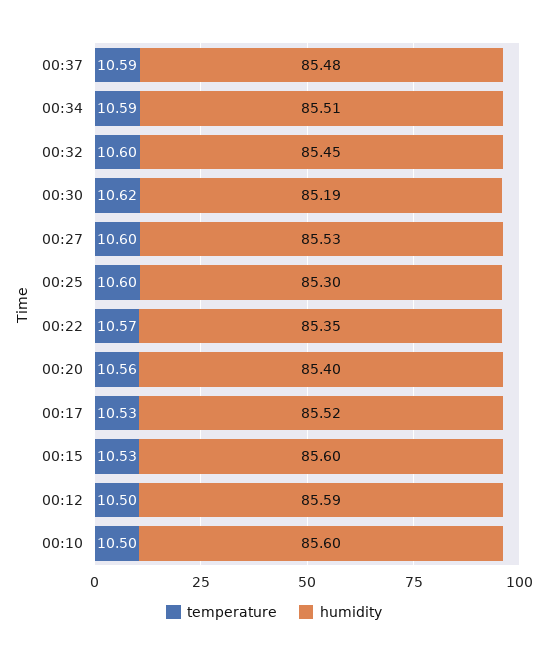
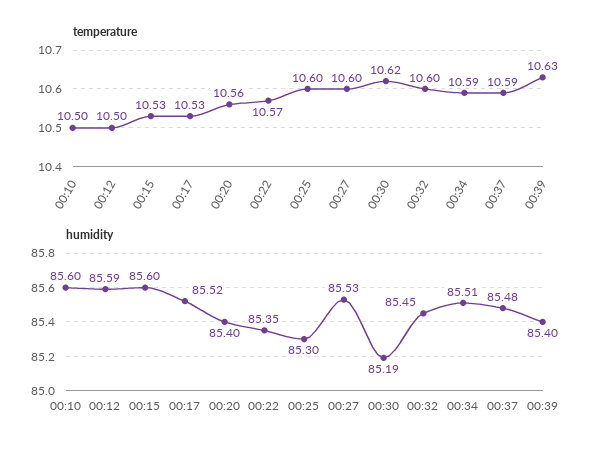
temperature, 00:39: none -> 10.63
humidity, 00:39: none -> 85.4

